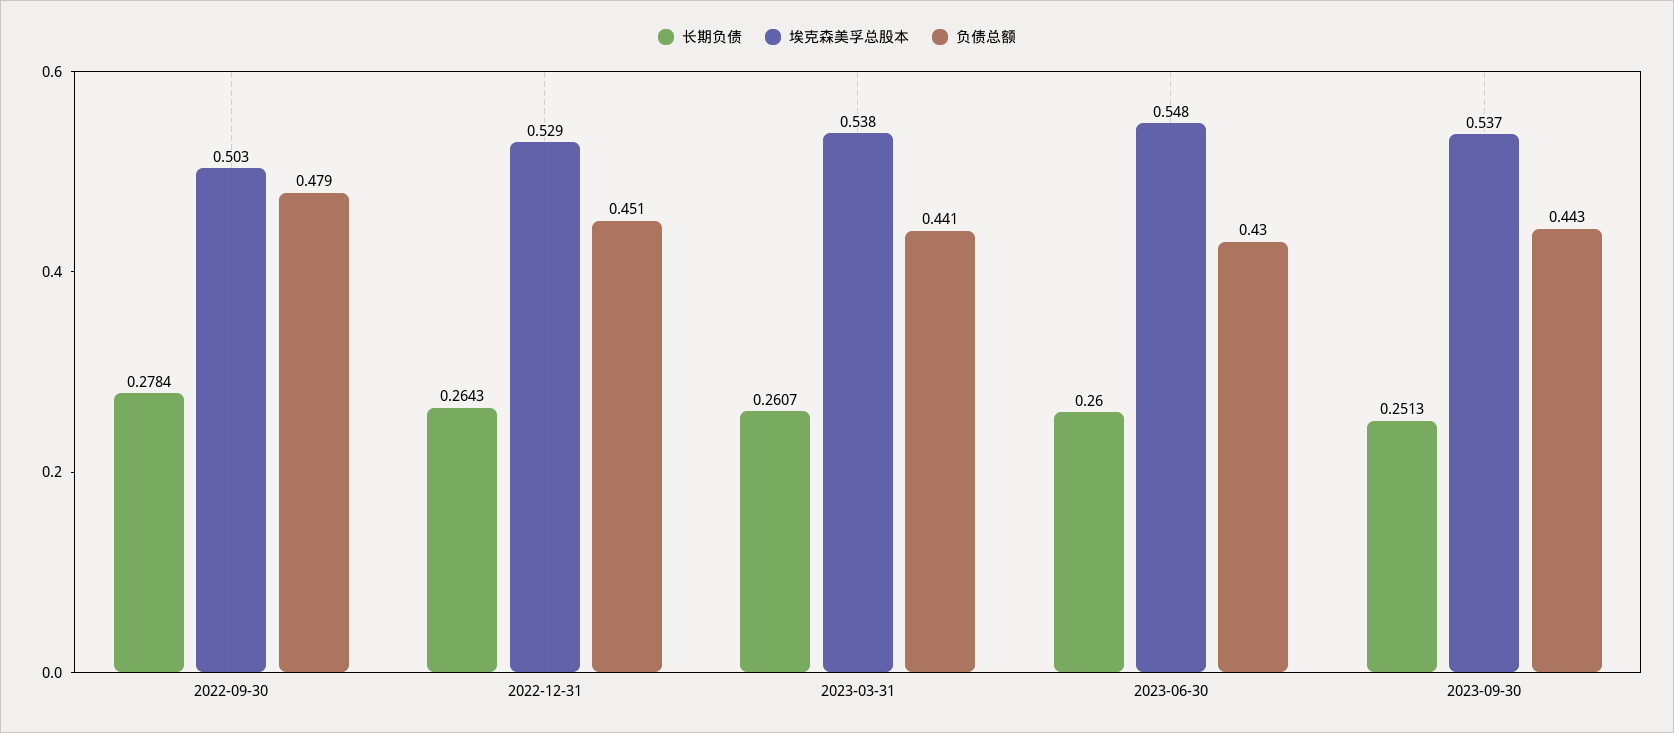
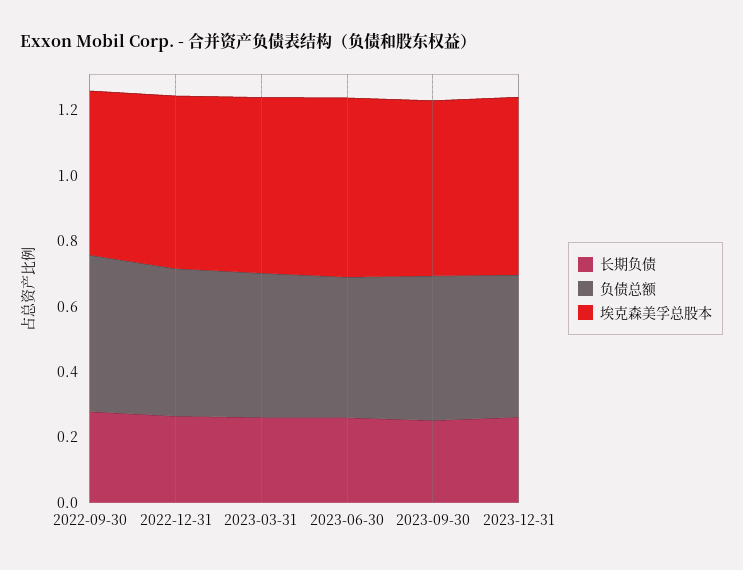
长期负债, 2023-12-31: none -> 0.25
负债总额, 2023-12-31: none -> 0.45
埃克森美孚总股本, 2023-12-31: none -> 0.55

